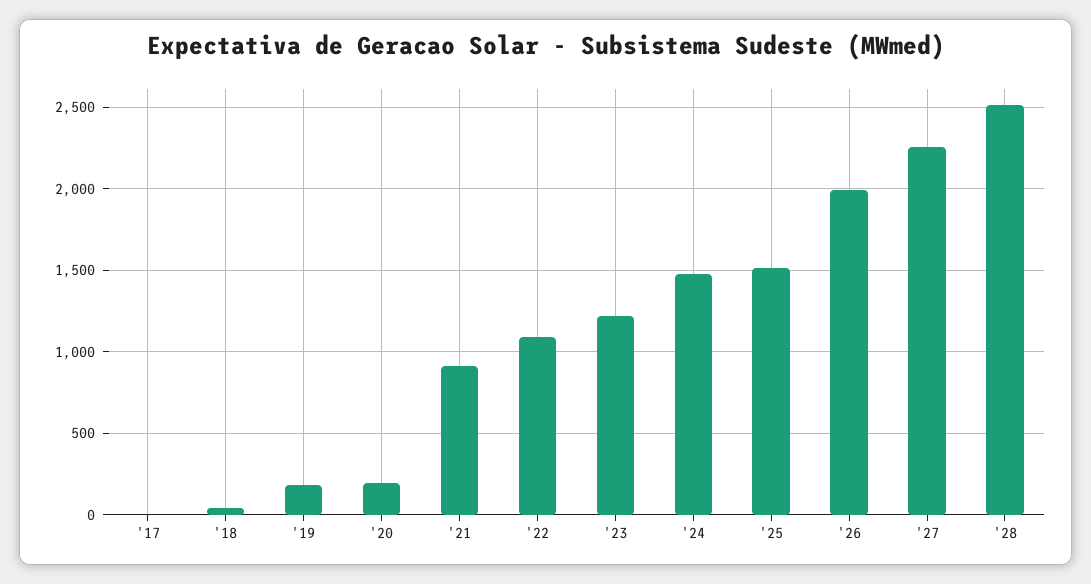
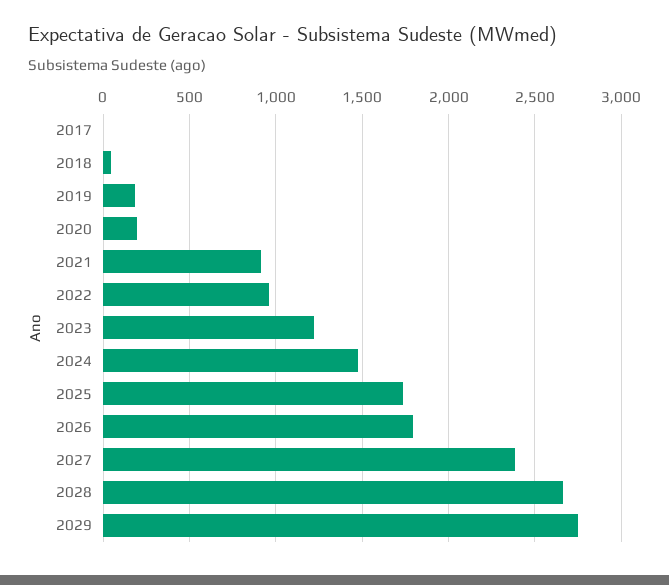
'22: 1100 -> 950
'25: 1500 -> 1750
'26: 2000 -> 1800
'27: 2250 -> 2400
'28: 2500 -> 2650
2029: none -> 2750

